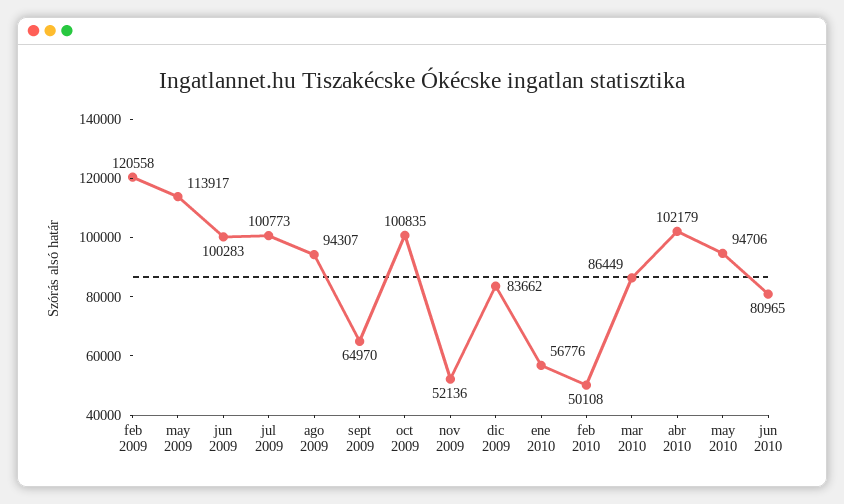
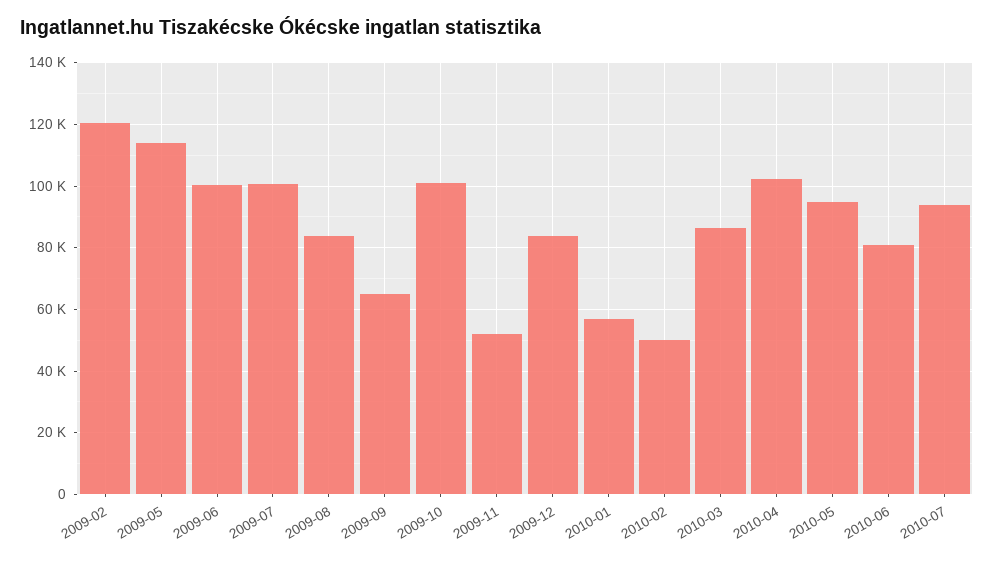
ago 2009: 94307 -> 84000
2010-07: none -> 94000

